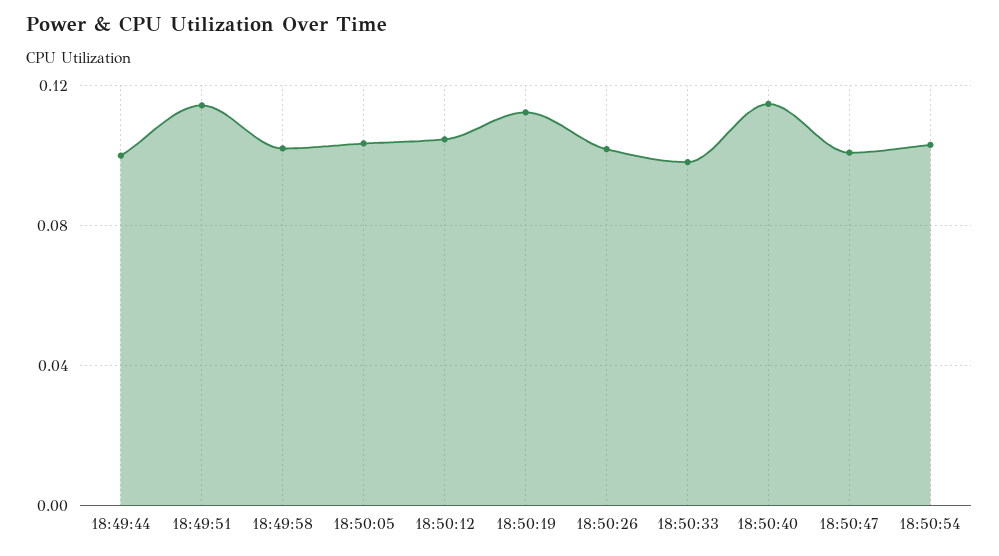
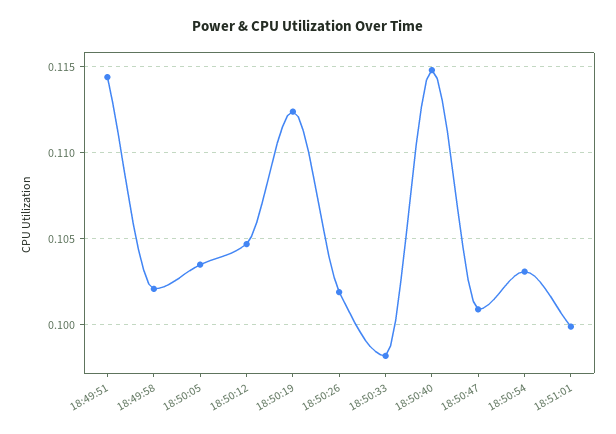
18:49:44: 0.1 -> none
18:51:01: none -> 0.1

